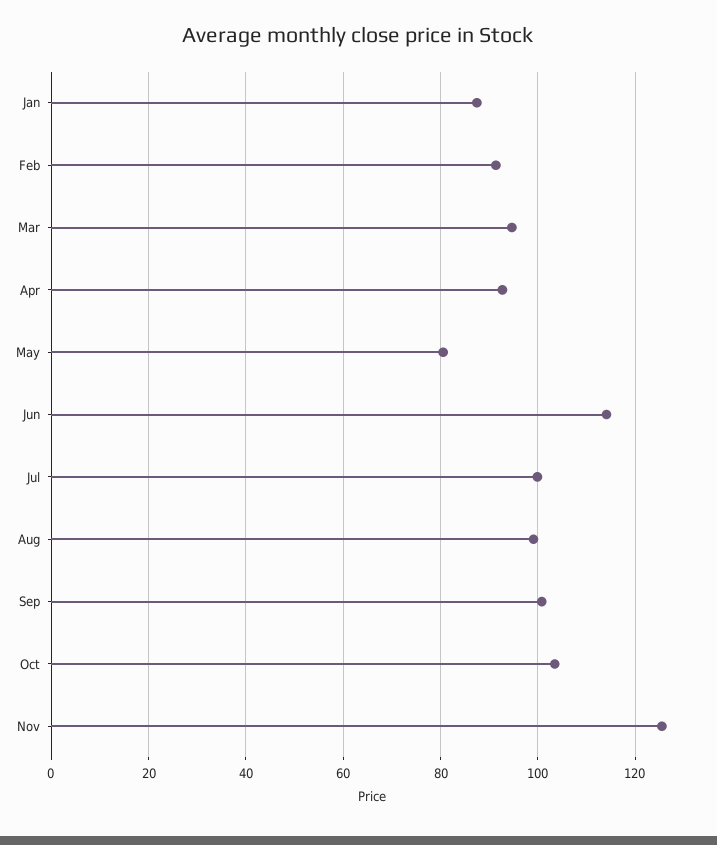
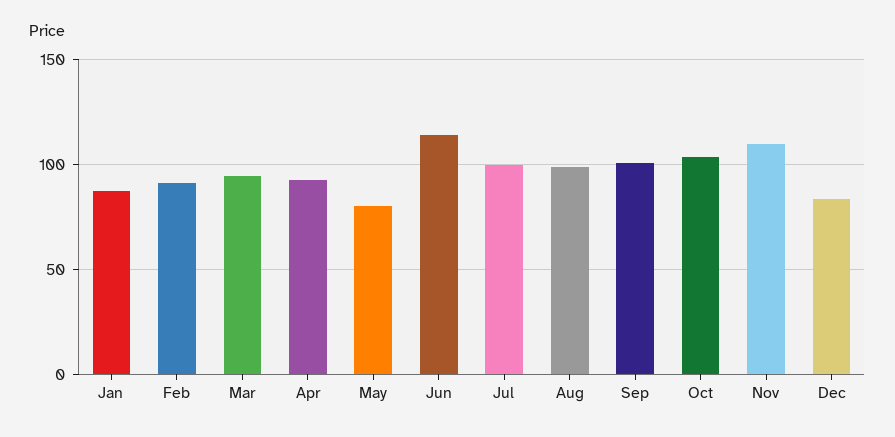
Nov: 126 -> 110
Dec: none -> 85

